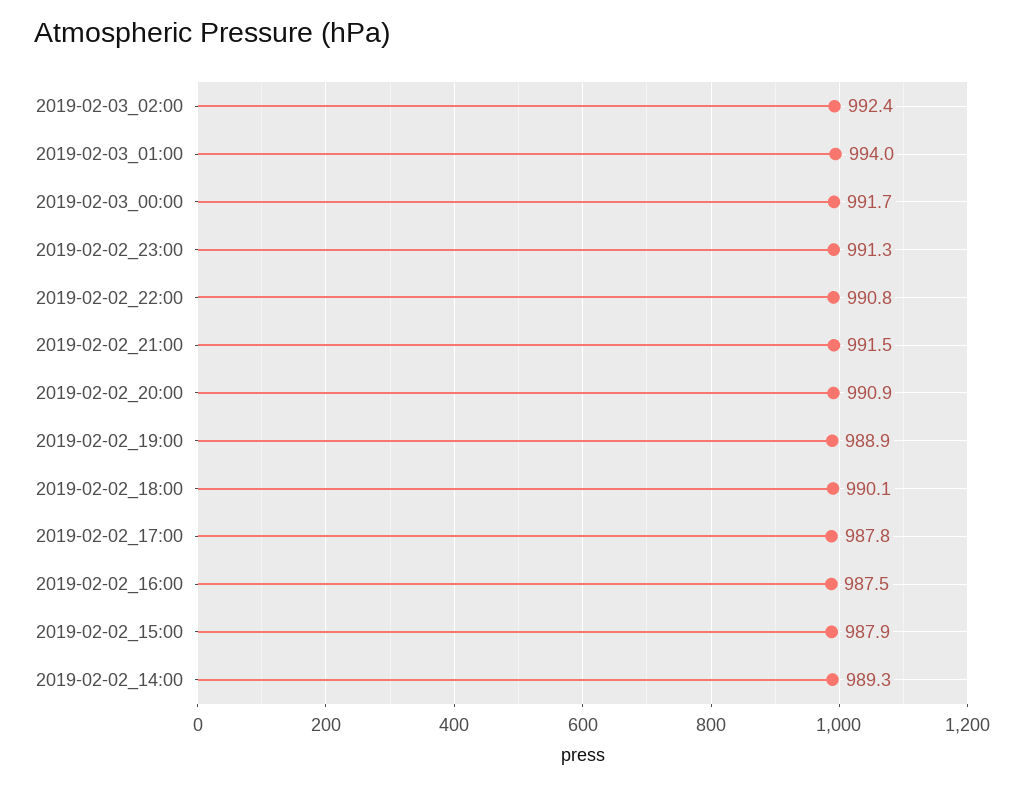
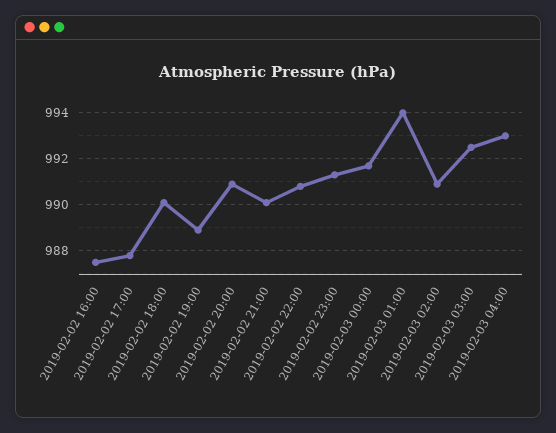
2019-02-03_02:00: 992.4 -> 991
2019-02-02_21:00: 991.5 -> 990
2019-02-02_15:00: 987.9 -> none
2019-02-02_14:00: 989.3 -> none
2019-02-03 03:00: none -> 992.5
2019-02-03 04:00: none -> 993

